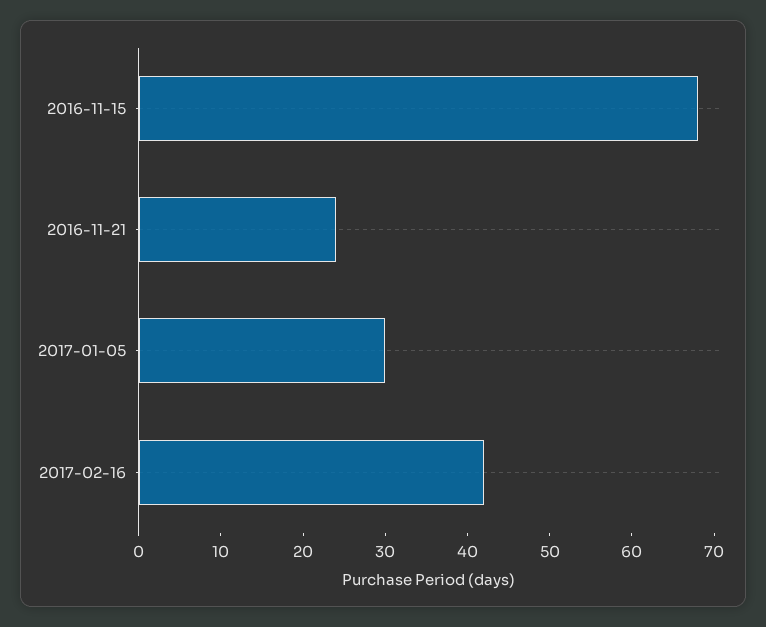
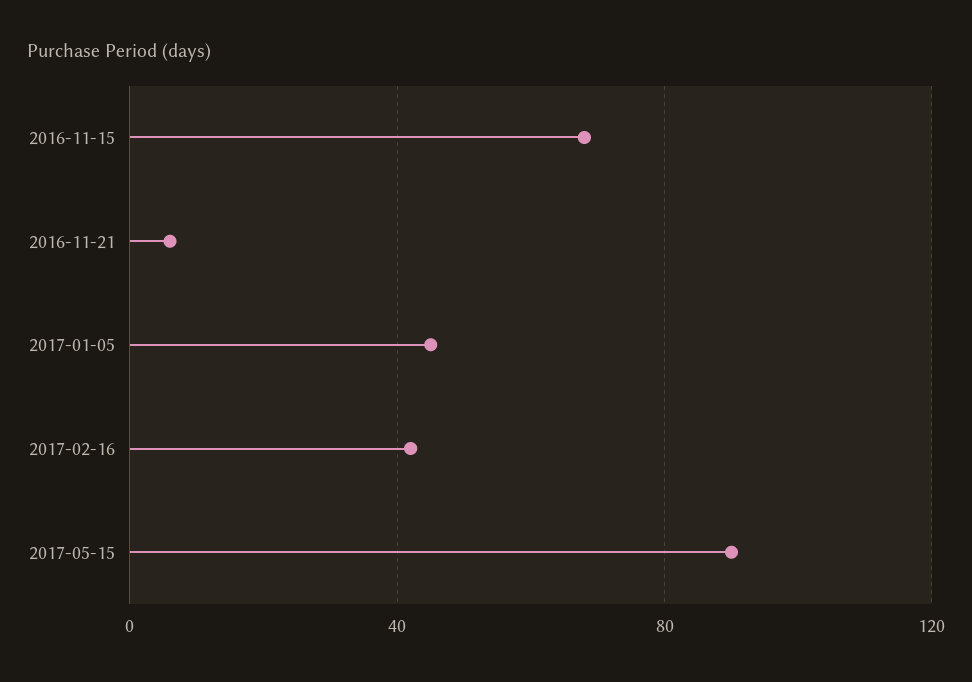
2016-11-21: 24 -> 5
2017-01-05: 30 -> 45
2017-05-15: none -> 90

